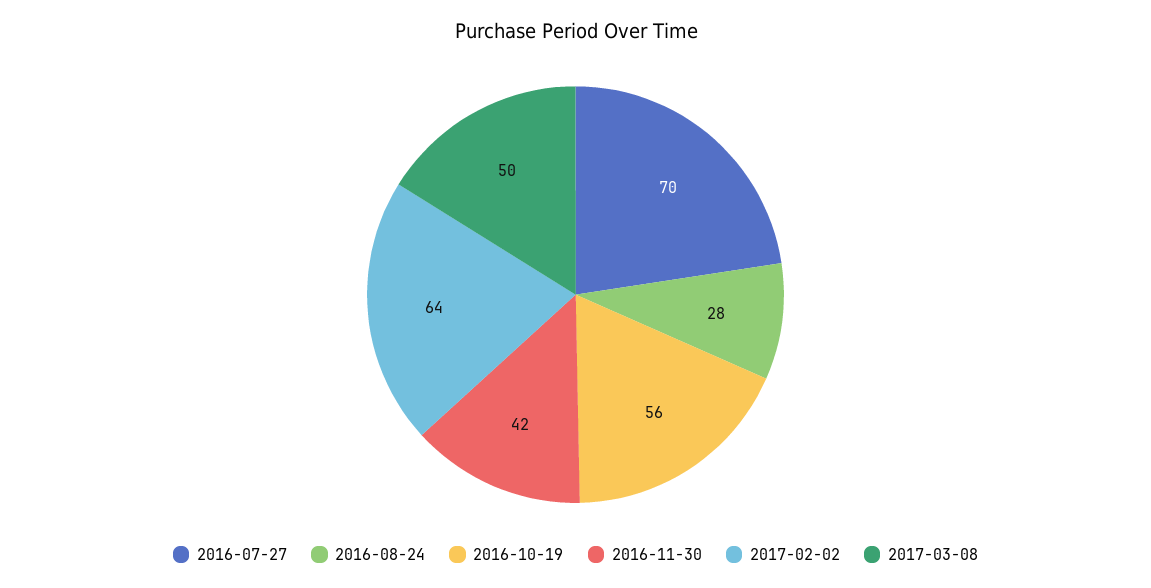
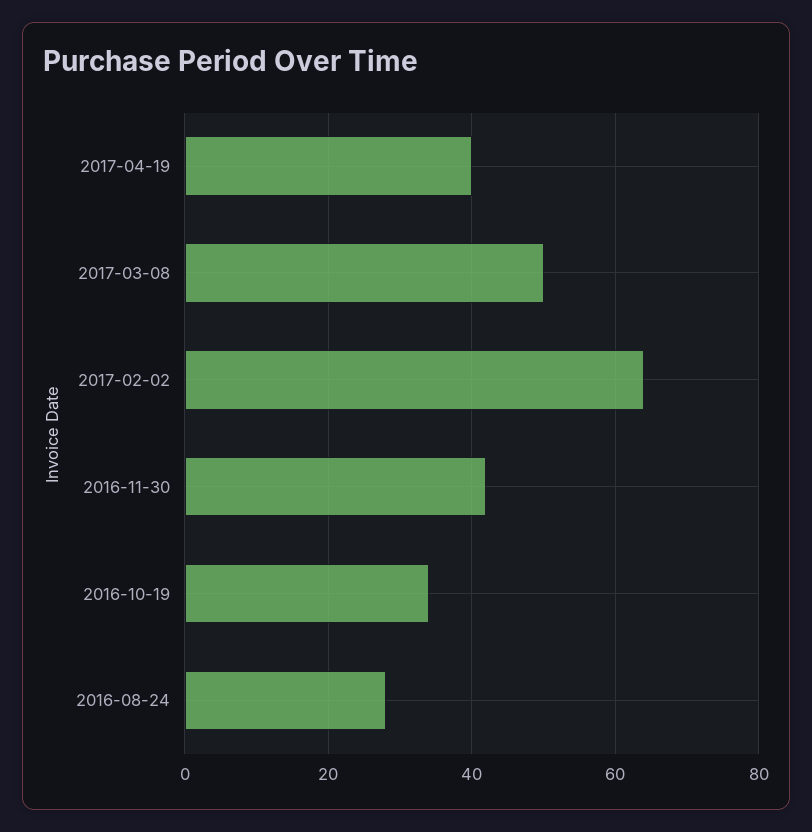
2016-07-27: 70 -> none
2016-10-19: 56 -> 35
2017-04-19: none -> 40

